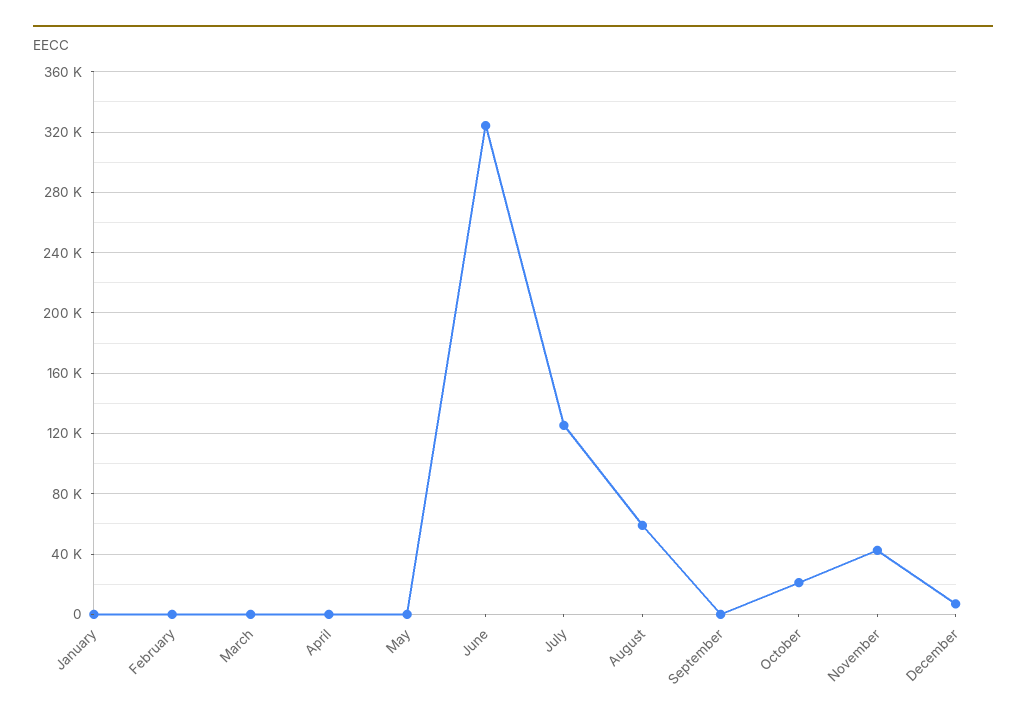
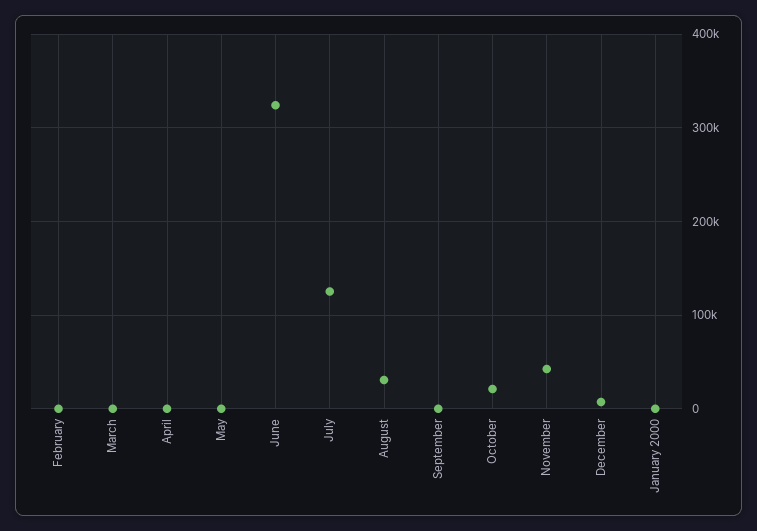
January: 0 -> none
August: 60000 -> 30000
January 2000: none -> 0

